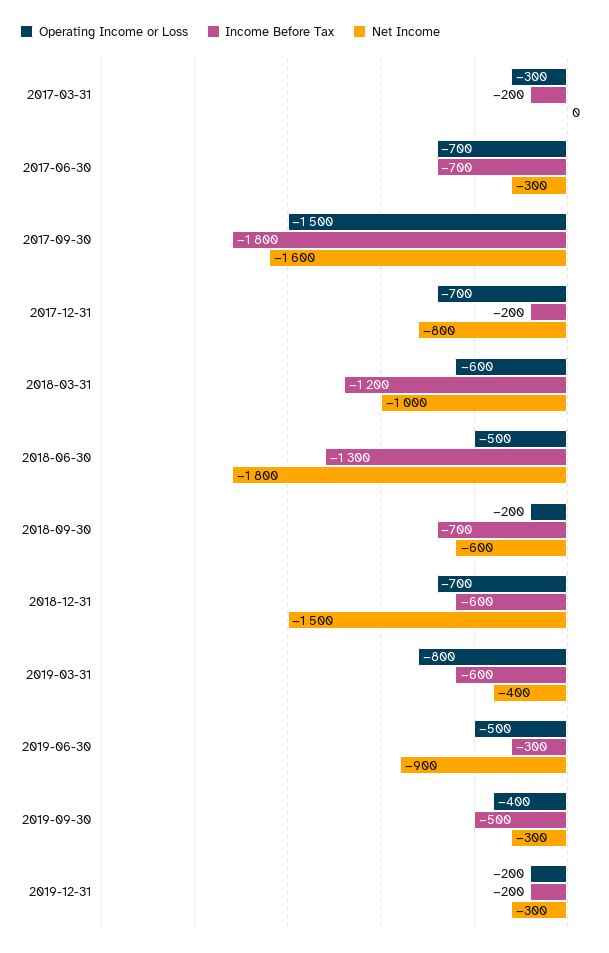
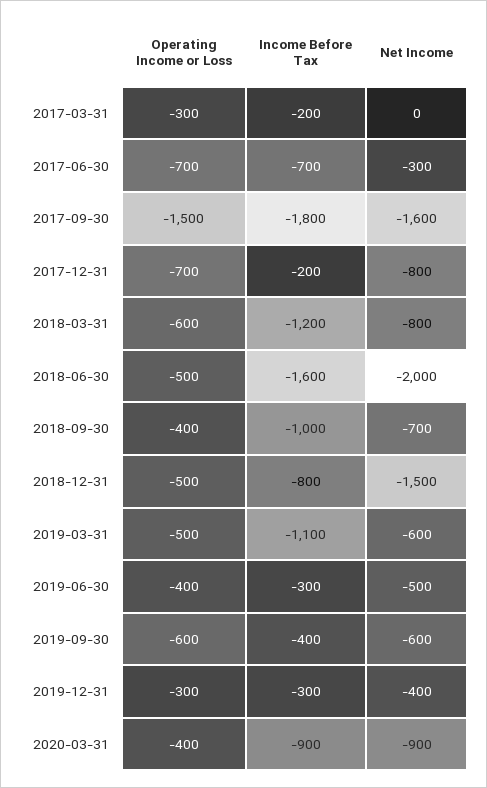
Net Income, 2018-03-31: -1000 -> -800
Income Before Tax, 2018-06-30: -1300 -> -1600
Net Income, 2018-06-30: -1800 -> -2000
Operating Income or Loss, 2018-09-30: -200 -> -400
Income Before Tax, 2018-09-30: -700 -> -1000
Net Income, 2018-09-30: -600 -> -700
Operating Income or Loss, 2018-12-31: -700 -> -500
Income Before Tax, 2018-12-31: -600 -> -800
Operating Income or Loss, 2019-03-31: -800 -> -500
Income Before Tax, 2019-03-31: -600 -> -1100
Net Income, 2019-03-31: -400 -> -600
Operating Income or Loss, 2019-06-30: -500 -> -400
Net Income, 2019-06-30: -900 -> -500
Operating Income or Loss, 2019-09-30: -400 -> -600
Income Before Tax, 2019-09-30: -500 -> -400
Net Income, 2019-09-30: -300 -> -600
Operating Income or Loss, 2019-12-31: -200 -> -300
Income Before Tax, 2019-12-31: -200 -> -300
Net Income, 2019-12-31: -300 -> -400
Operating Income or Loss, 2020-03-31: none -> -400
Income Before Tax, 2020-03-31: none -> -900
Net Income, 2020-03-31: none -> -900

